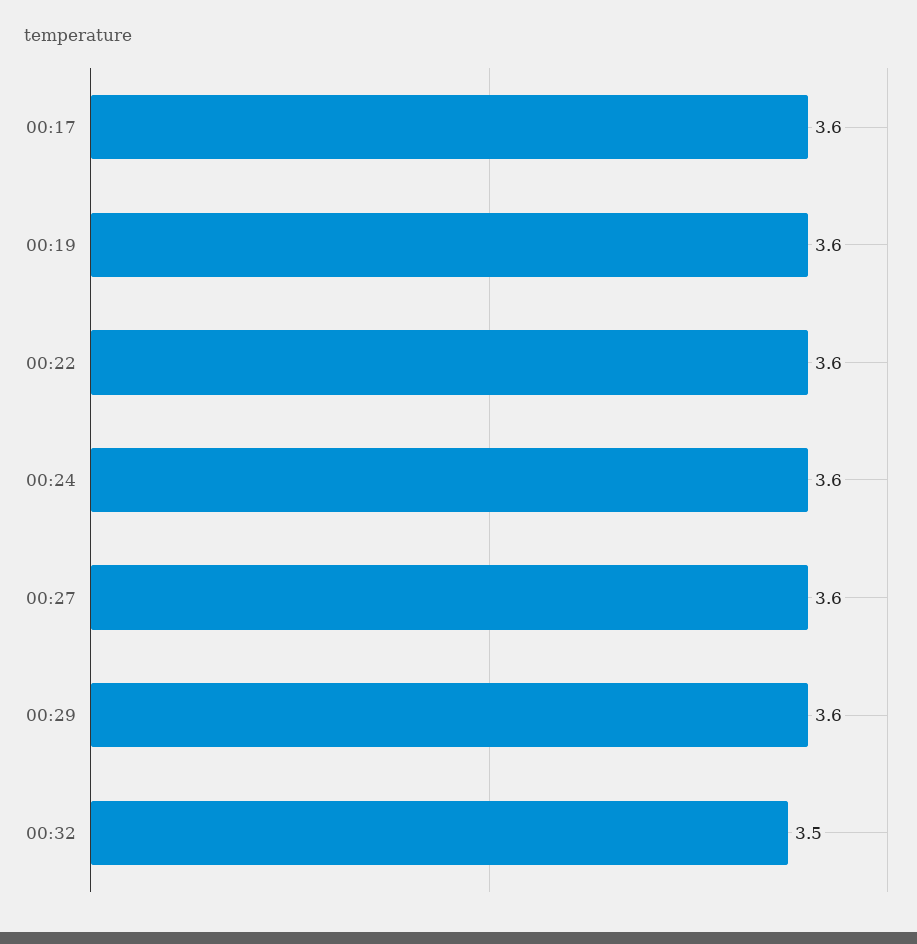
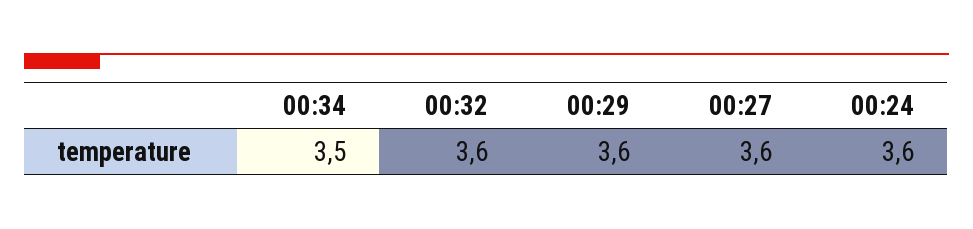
00:17: 3.6 -> none
00:19: 3.6 -> none
00:22: 3.6 -> none
00:32: 3.5 -> 3.6
00:34: none -> 3.5

